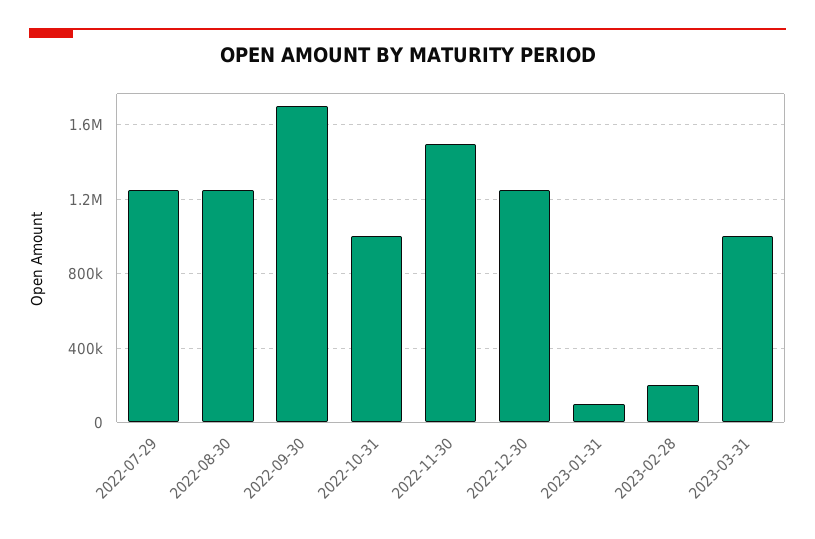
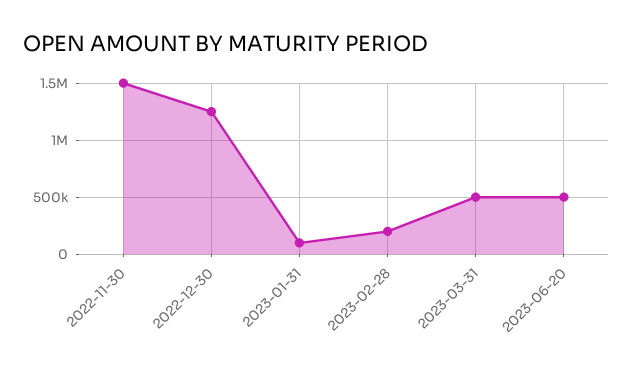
2022-07-29: 1250000 -> none
2022-08-30: 1250000 -> none
2022-09-30: 1700000 -> none
2022-10-31: 1000000 -> none
2023-03-31: 1000000 -> 500000
2023-06-20: none -> 500000

